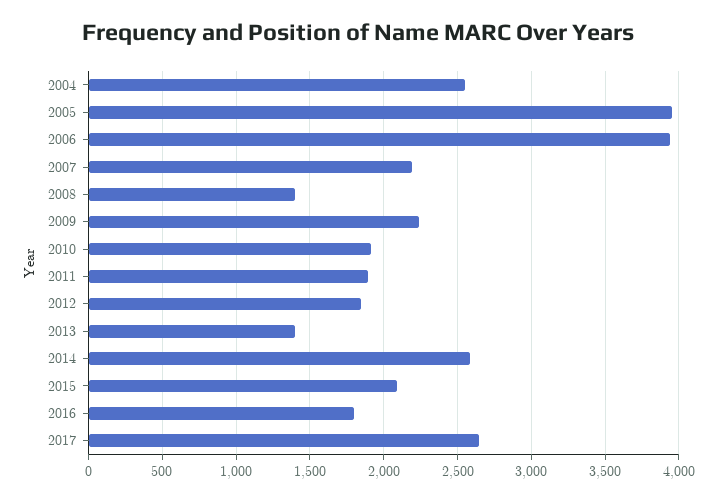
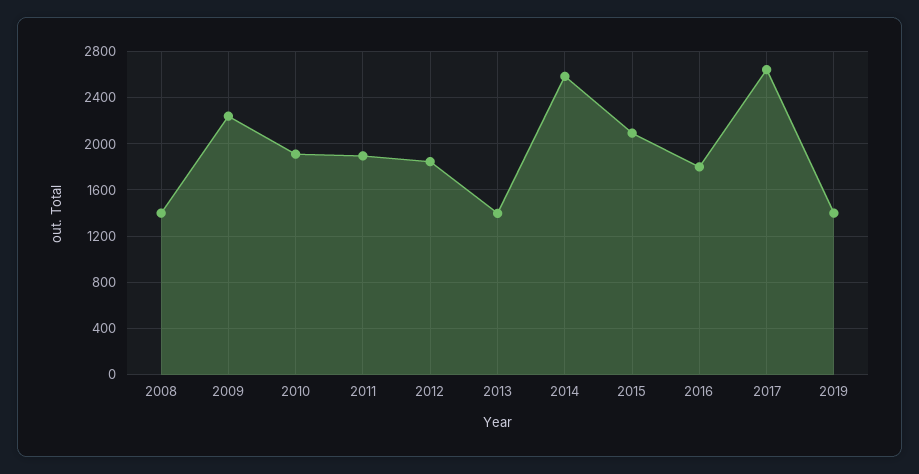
2004: 2550 -> none
2005: 3950 -> none
2006: 3950 -> none
2007: 2200 -> none
2019: none -> 1400

